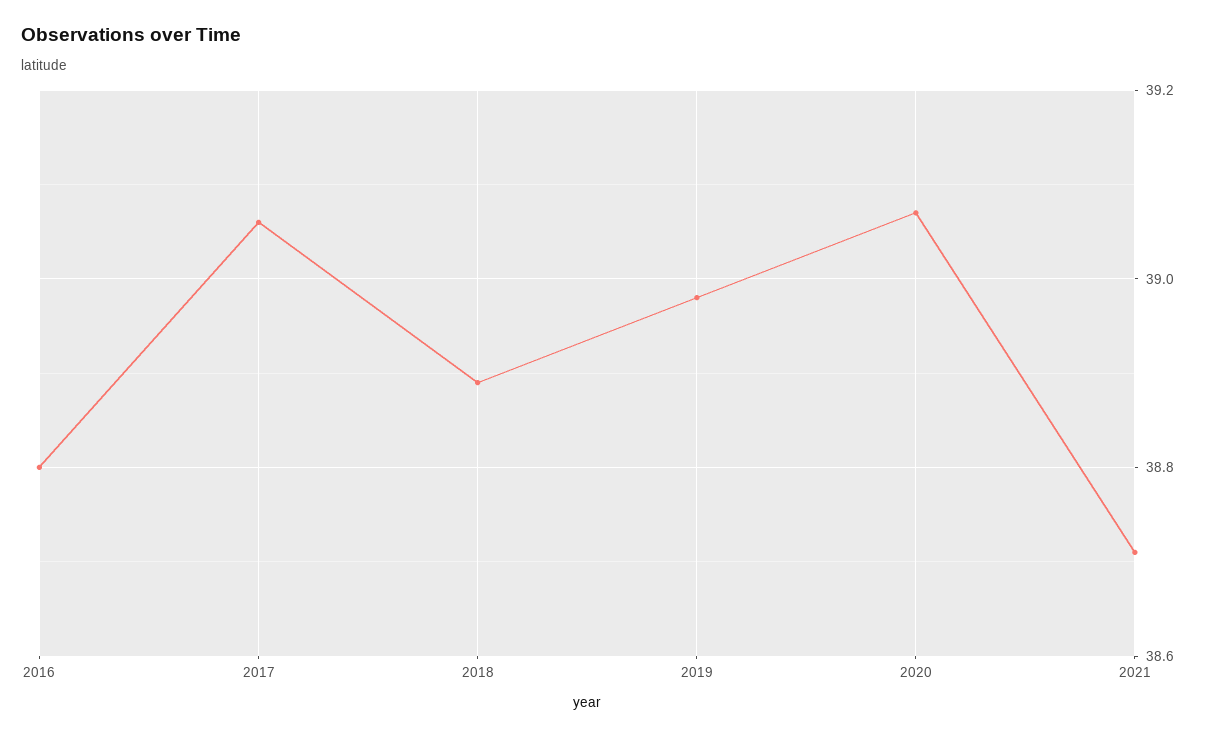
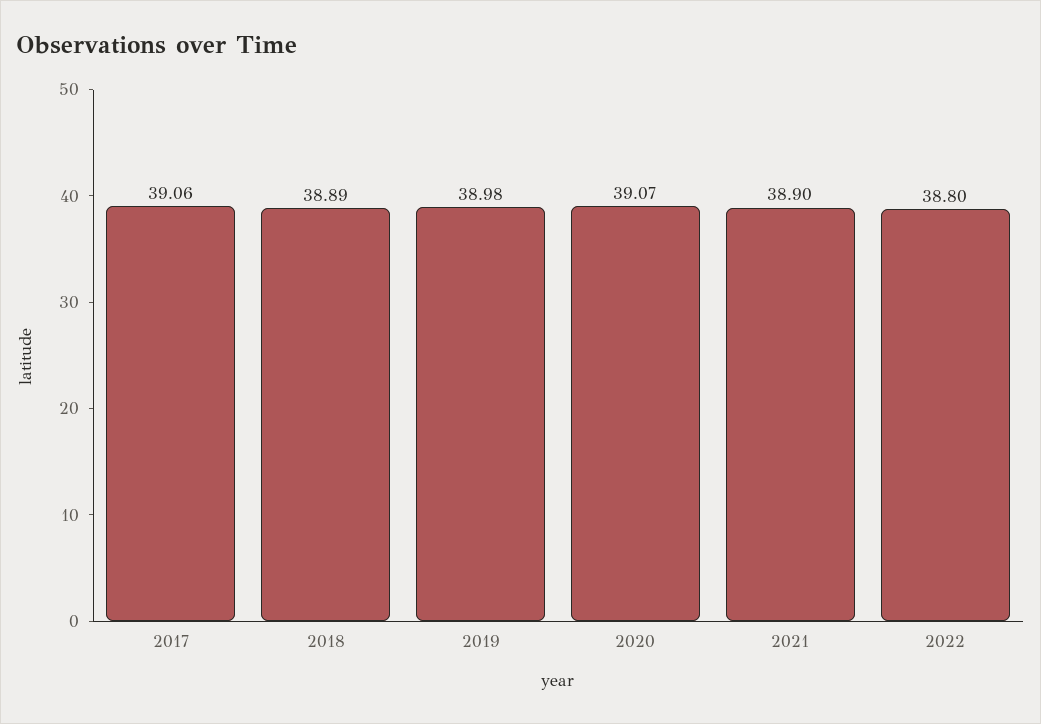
2016: 38.8 -> none
2021: 38.7 -> 38.9
2022: none -> 38.8

